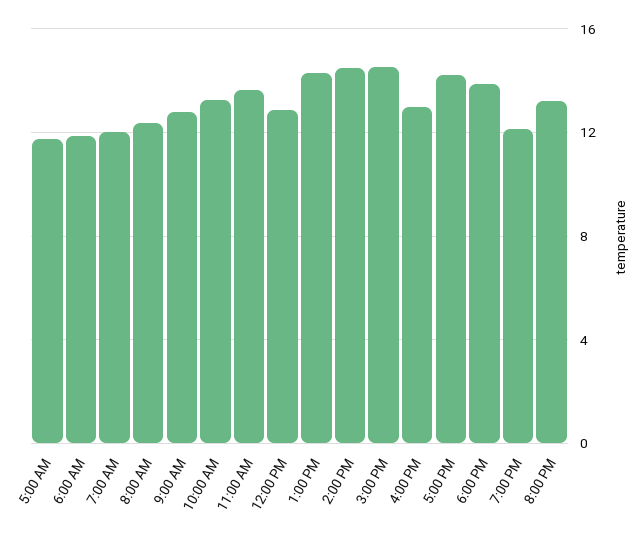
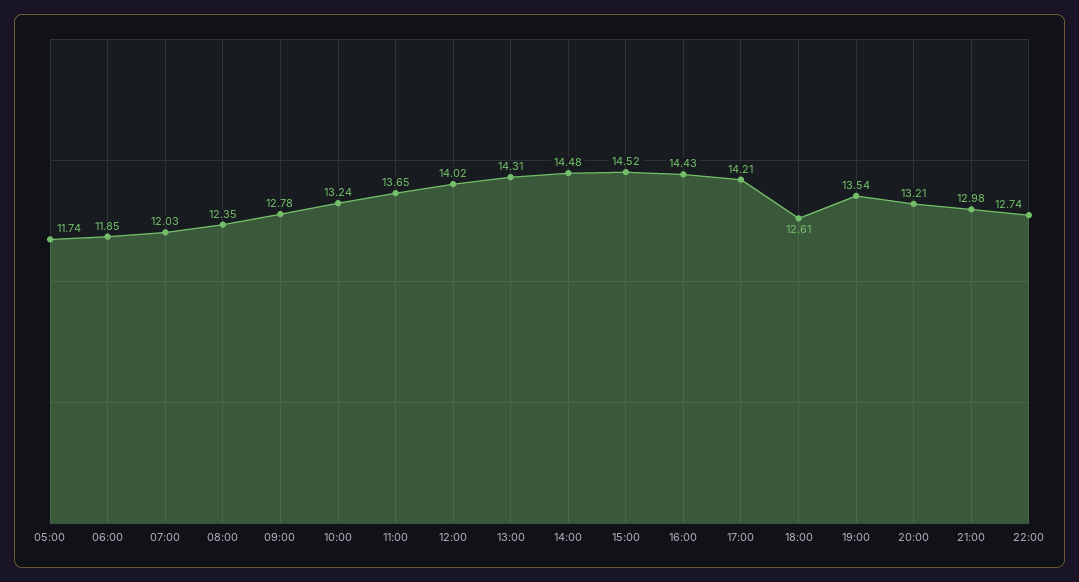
12:00 PM: 13 -> 14.02
4:00 PM: 13 -> 14.43
6:00 PM: 14 -> 12.61
7:00 PM: 12 -> 13.54
21:00: none -> 12.98
22:00: none -> 12.74

